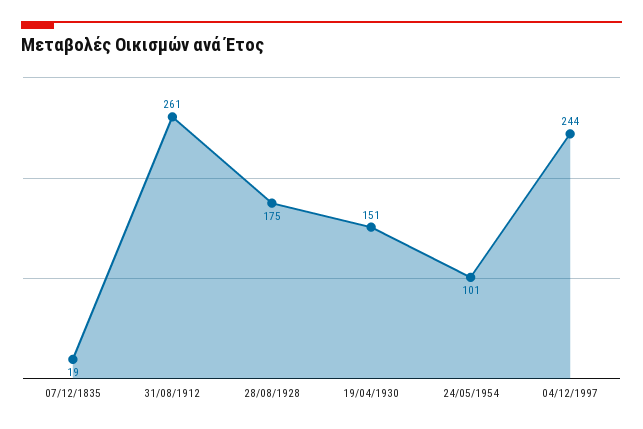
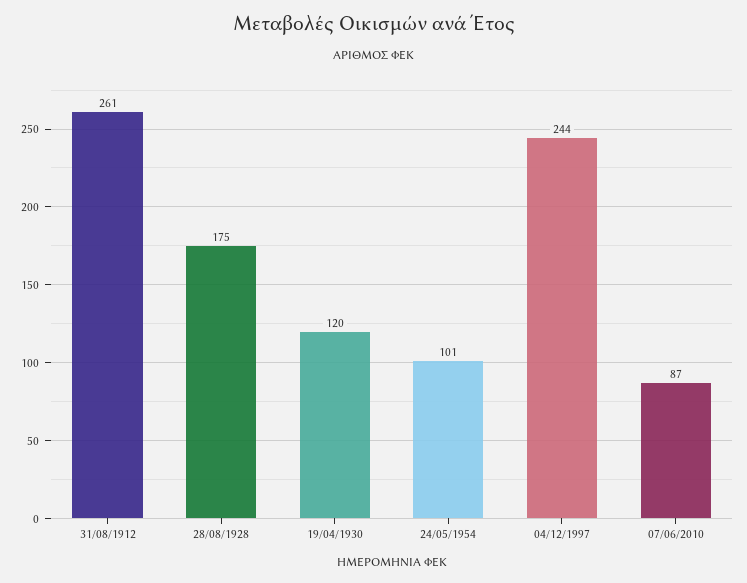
07/12/1835: 19 -> none
19/04/1930: 151 -> 120
07/06/2010: none -> 87

